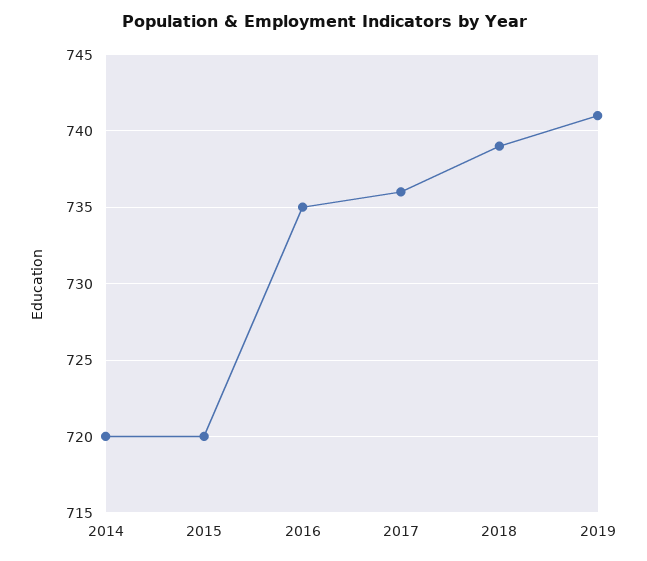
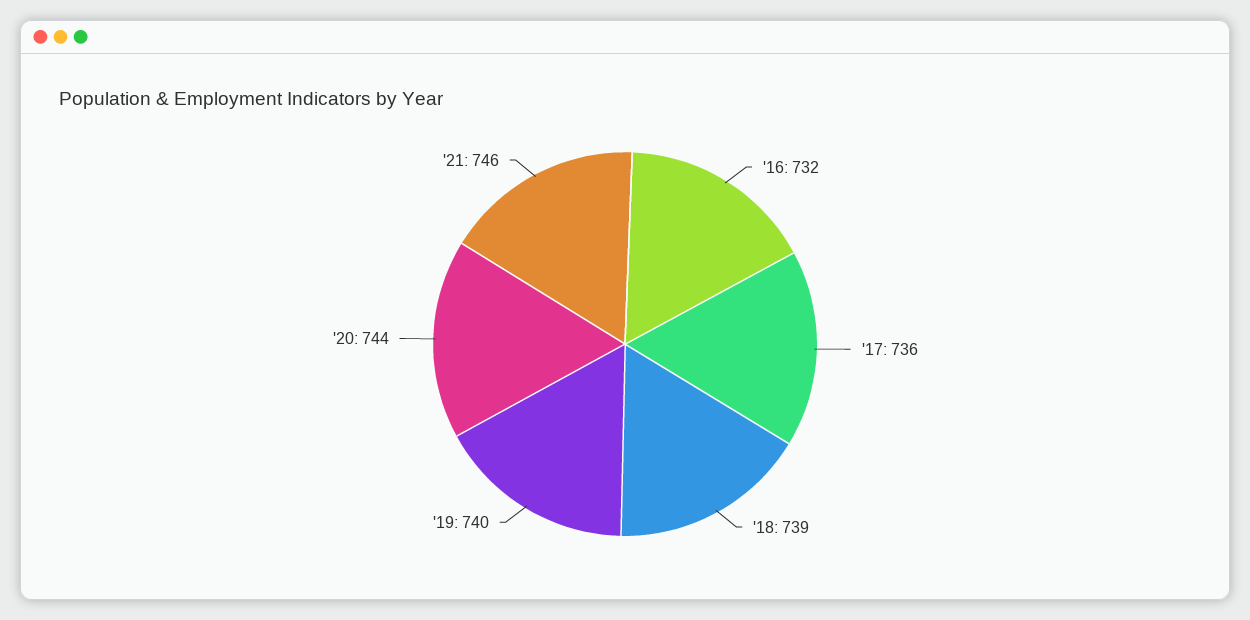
2014: 720 -> none
2015: 720 -> none
2016: 735 -> 732
2019: 741 -> 740
'20: none -> 744
'21: none -> 746

